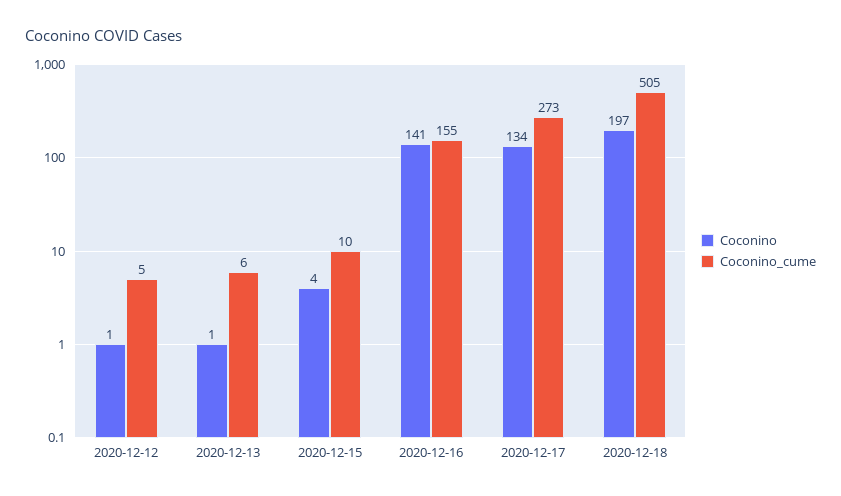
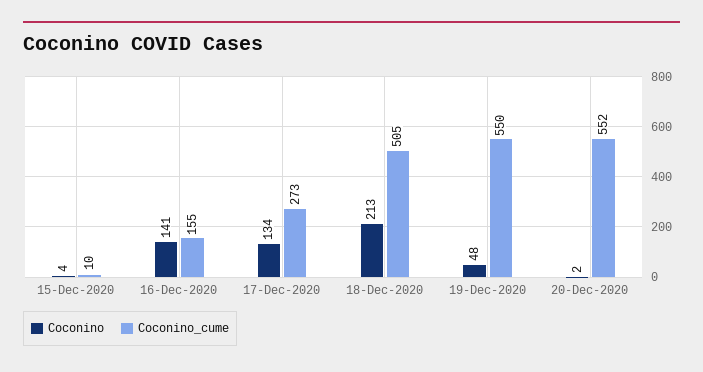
Coconino, 2020-12-12: 1 -> none
Coconino_cume, 2020-12-12: 5 -> none
Coconino, 2020-12-13: 1 -> none
Coconino_cume, 2020-12-13: 6 -> none
Coconino, 2020-12-18: 197 -> 213
Coconino, 19-Dec-2020: none -> 48
Coconino_cume, 19-Dec-2020: none -> 550
Coconino, 20-Dec-2020: none -> 2
Coconino_cume, 20-Dec-2020: none -> 552

